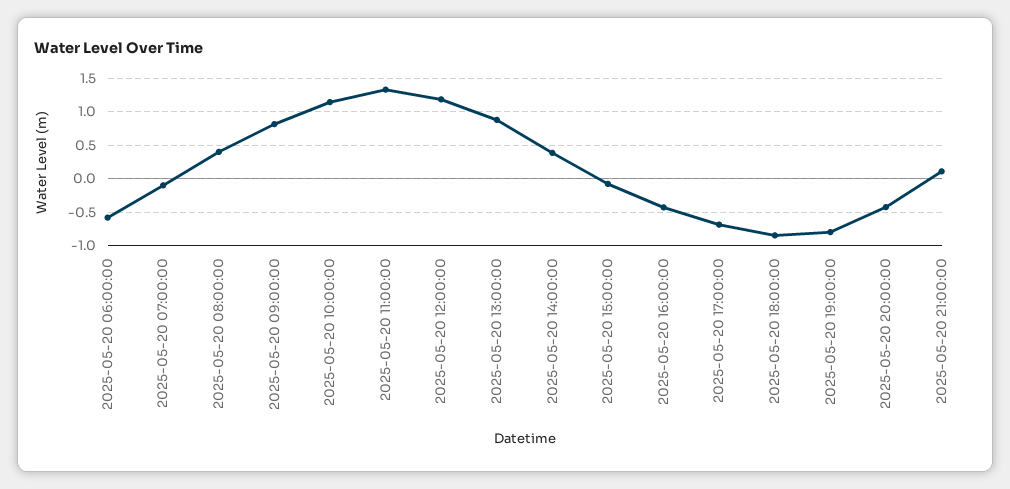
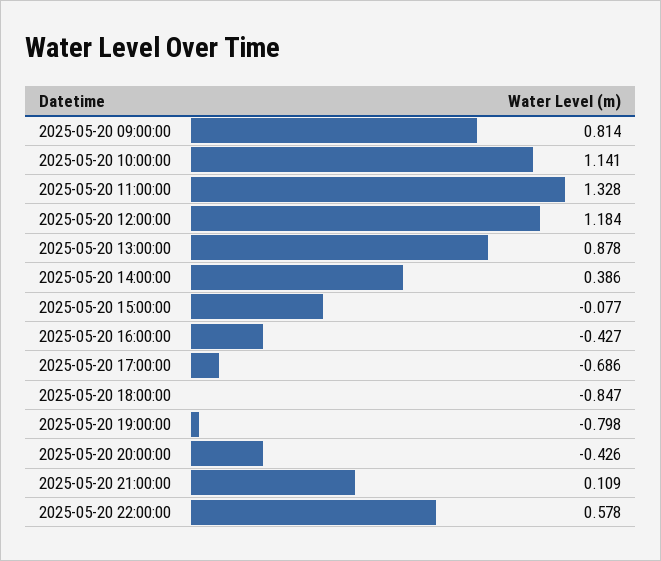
2025-05-20 06:00:00: -0.6 -> none
2025-05-20 07:00:00: -0.1 -> none
2025-05-20 08:00:00: 0.4 -> none
2025-05-20 22:00:00: none -> 0.578

